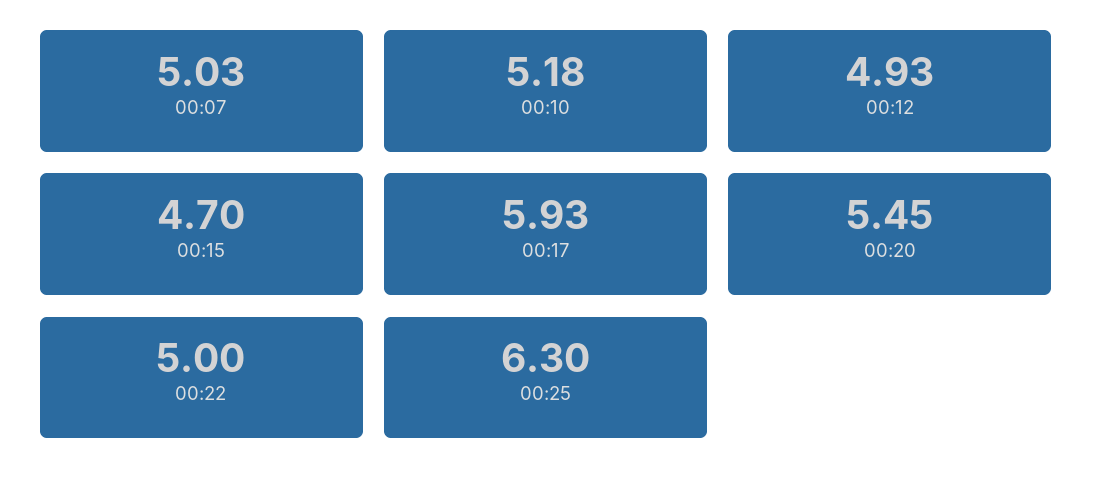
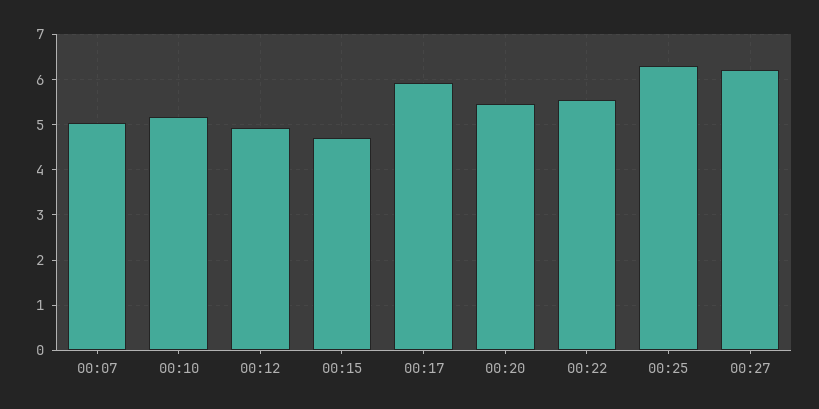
00:22: 5 -> 5.6
00:27: none -> 6.2

